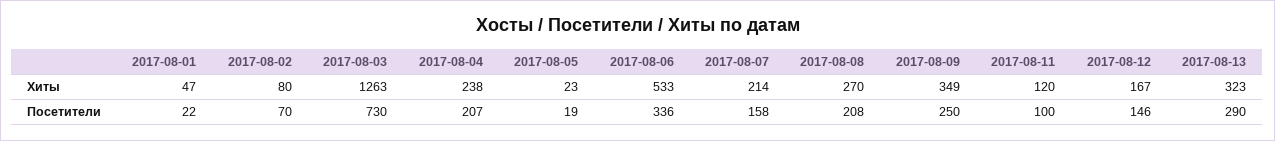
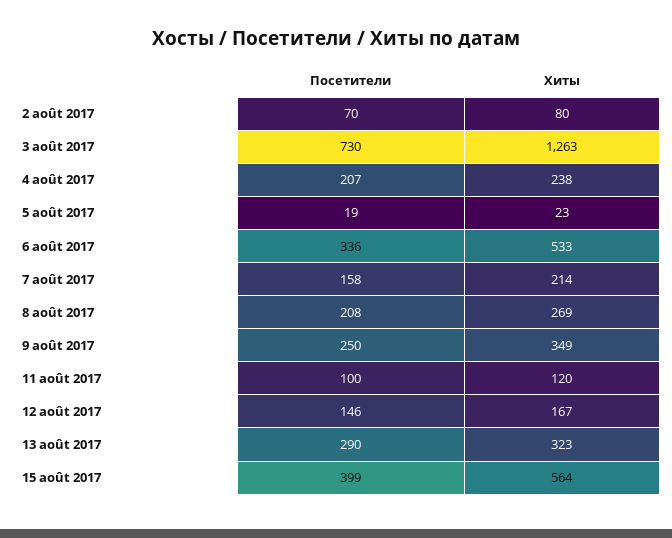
2017-08-01, Хиты: 47 -> none
2017-08-08, Хиты: 270 -> 269
2017-08-01, Посетители: 22 -> none
15 août 2017, Посетители: none -> 399
15 août 2017, Хиты: none -> 564

